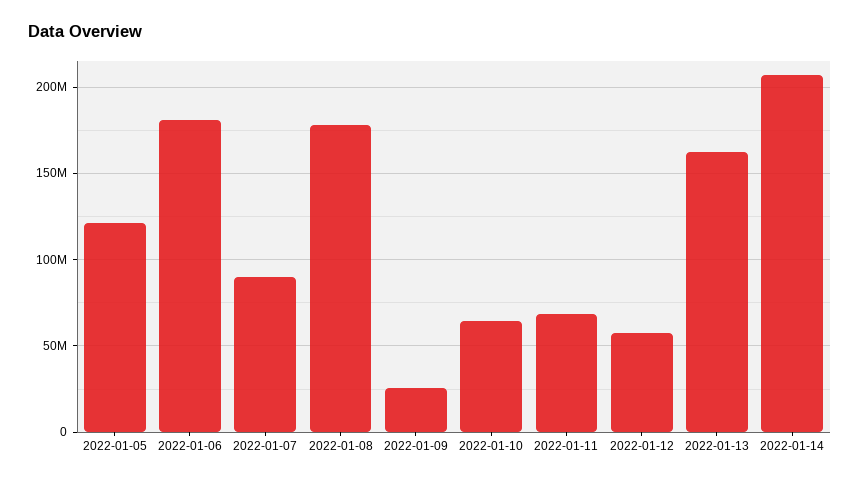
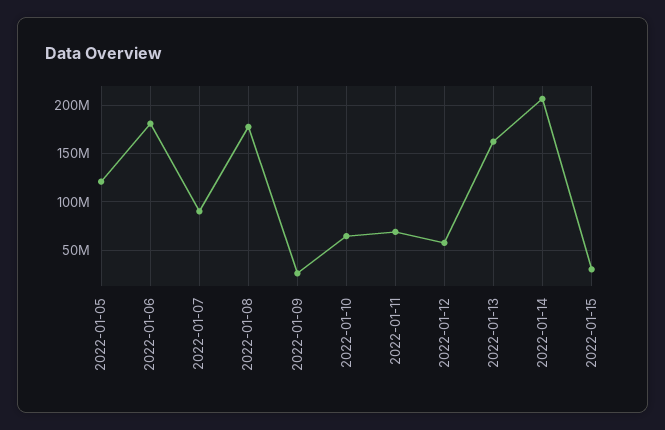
2022-01-15: none -> 30000000

